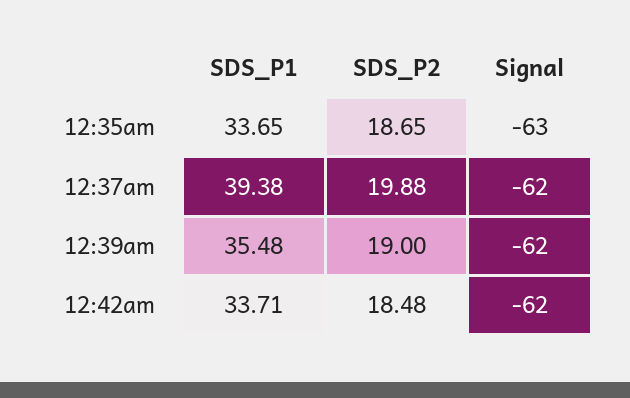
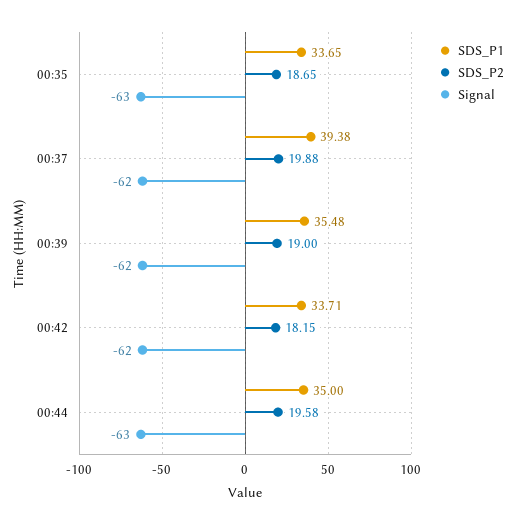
SDS_P2, 12:42am: 18.48 -> 18.15
SDS_P1, 00:44: none -> 35
SDS_P2, 00:44: none -> 19.58
Signal, 00:44: none -> -63

